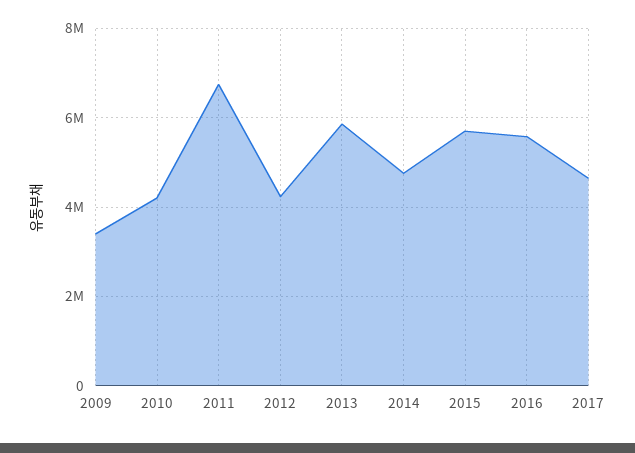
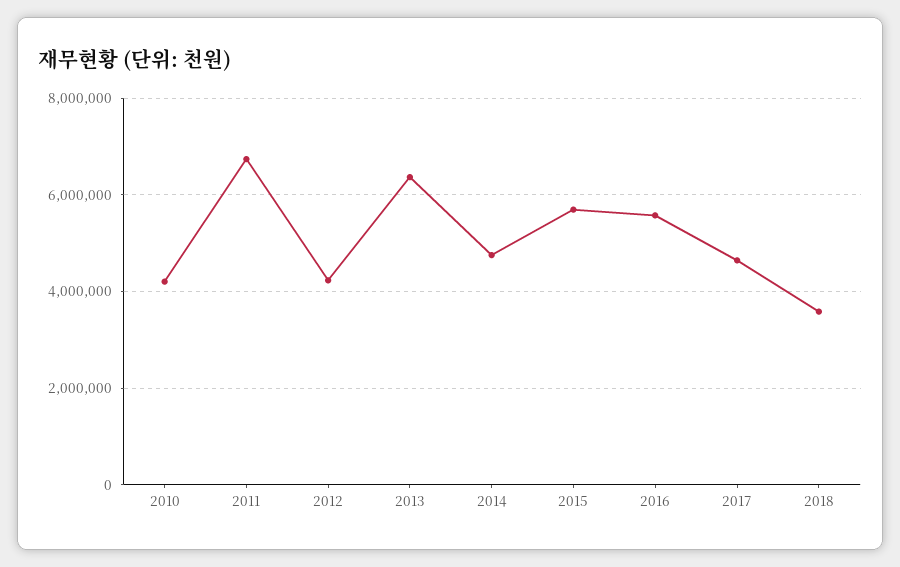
2009: 3400000 -> none
2013: 5800000 -> 6400000
2018: none -> 3600000

